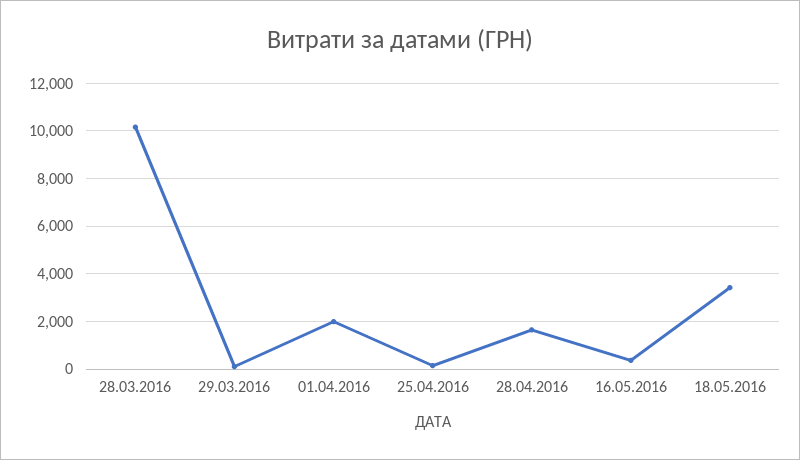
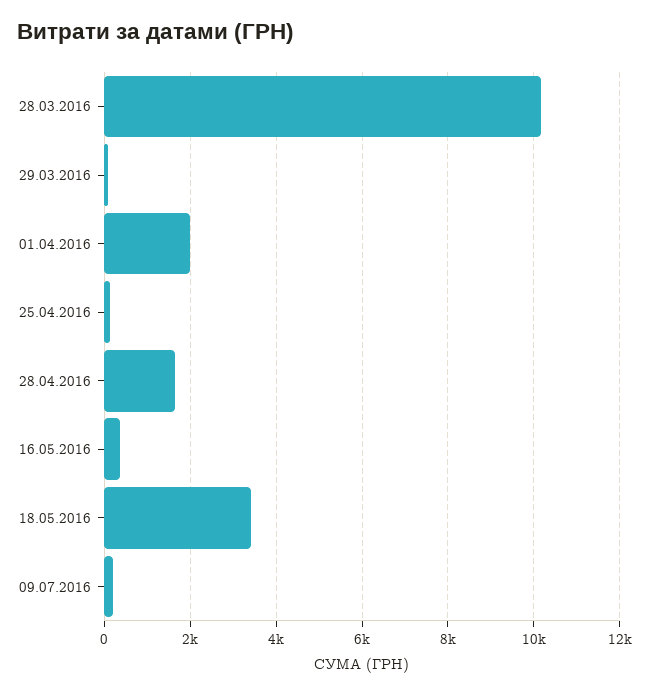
09.07.2016: none -> 200

